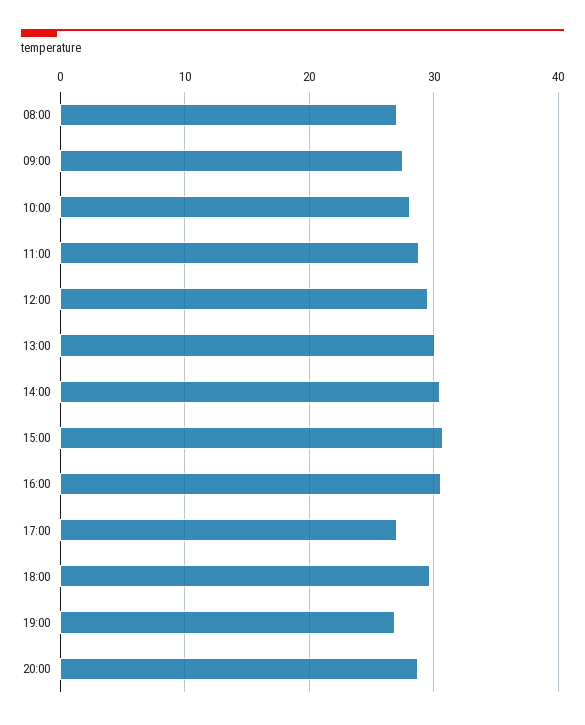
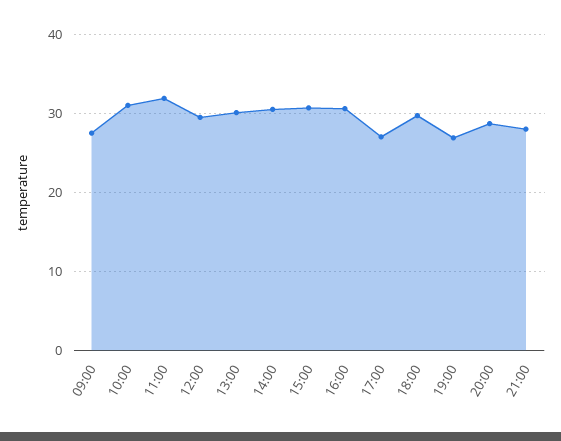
08:00: 27 -> none
10:00: 28 -> 31
11:00: 29 -> 32
21:00: none -> 28

